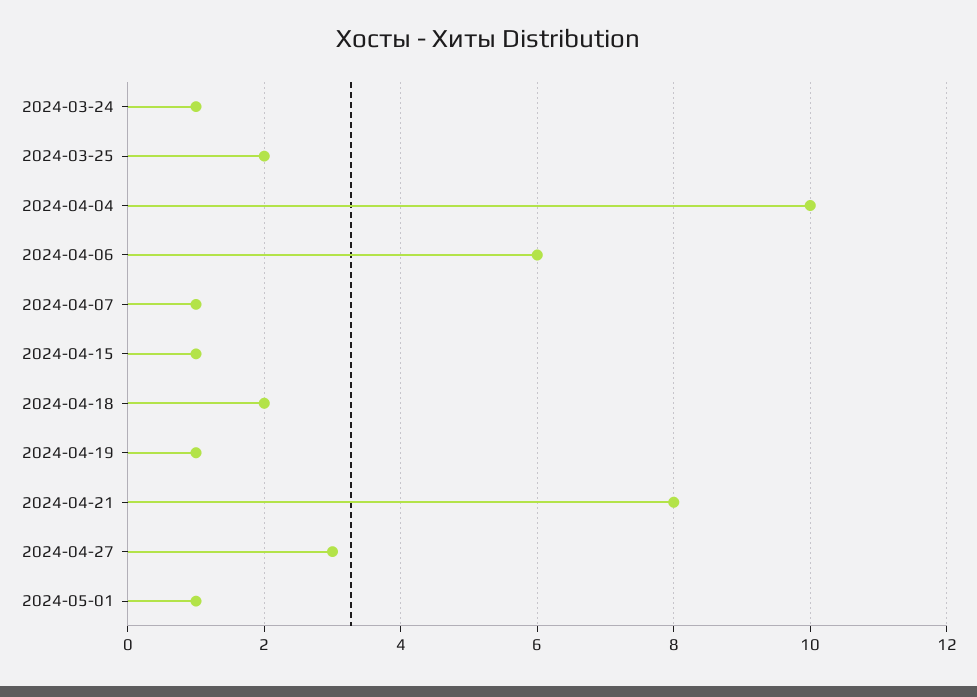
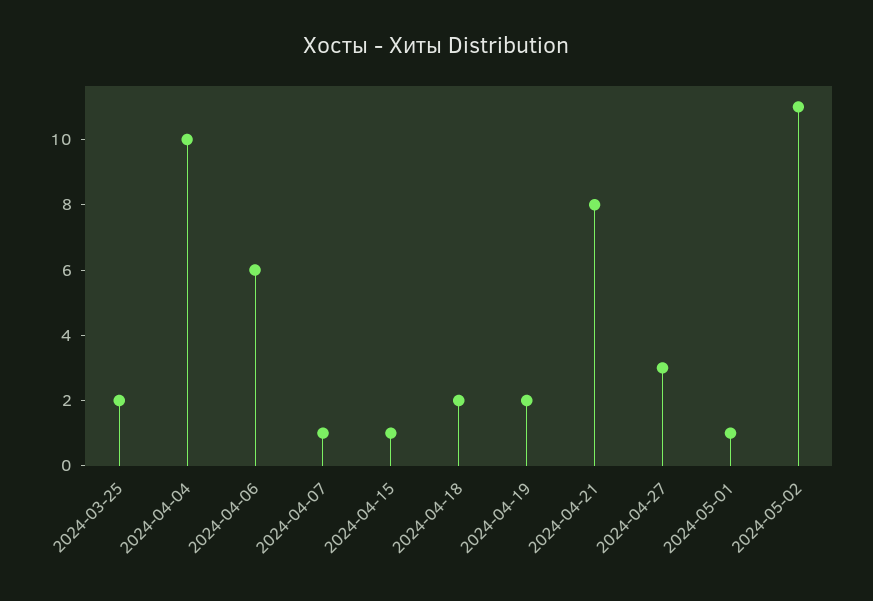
2024-03-24: 1 -> none
2024-04-19: 1 -> 2
2024-05-02: none -> 11

